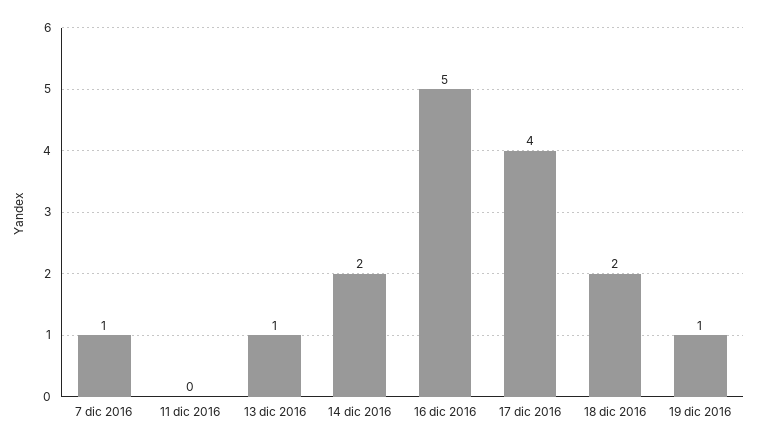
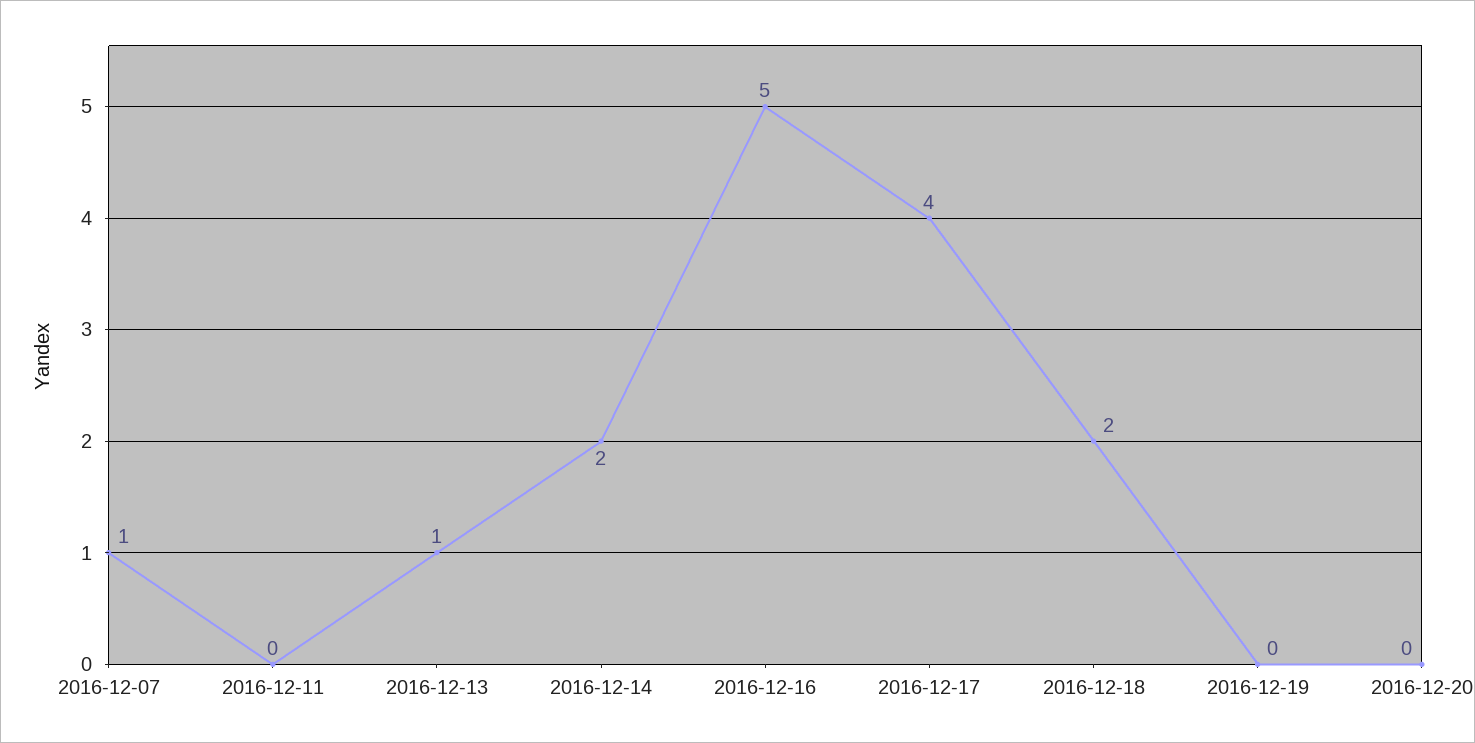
19 dic 2016: 1 -> 0
2016-12-20: none -> 0

